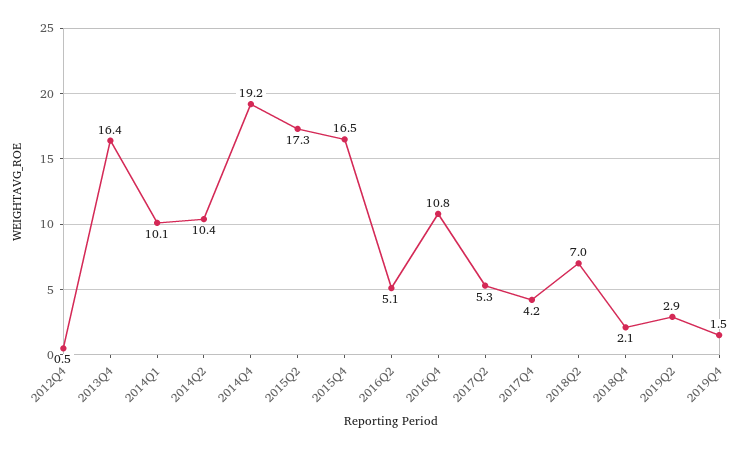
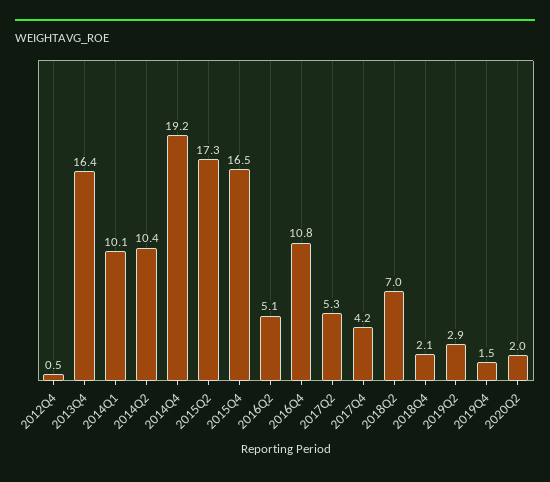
2020Q2: none -> 2

